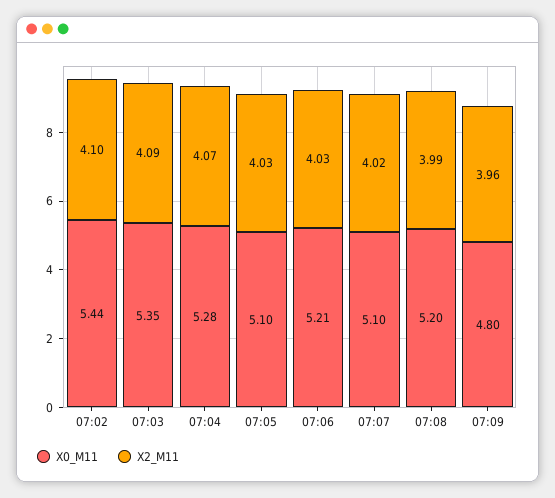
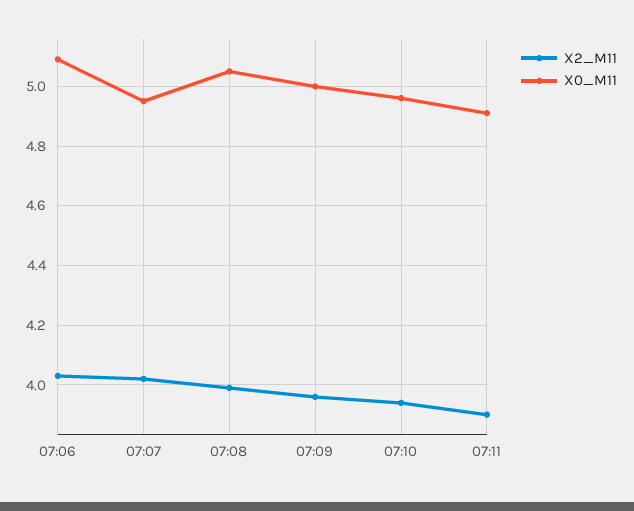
X0_M11, 07:02: 5.44 -> none
X2_M11, 07:02: 4.1 -> none
X0_M11, 07:03: 5.35 -> none
X2_M11, 07:03: 4.09 -> none
X0_M11, 07:04: 5.28 -> none
X2_M11, 07:04: 4.07 -> none
X0_M11, 07:05: 5.1 -> none
X2_M11, 07:05: 4.03 -> none
X0_M11, 07:06: 5.21 -> 5.1
X0_M11, 07:07: 5.1 -> 4.95
X0_M11, 07:08: 5.2 -> 5.05
X0_M11, 07:09: 4.8 -> 5
X2_M11, 07:10: none -> 3.95
X0_M11, 07:10: none -> 4.95
X2_M11, 07:11: none -> 3.9
X0_M11, 07:11: none -> 4.9

